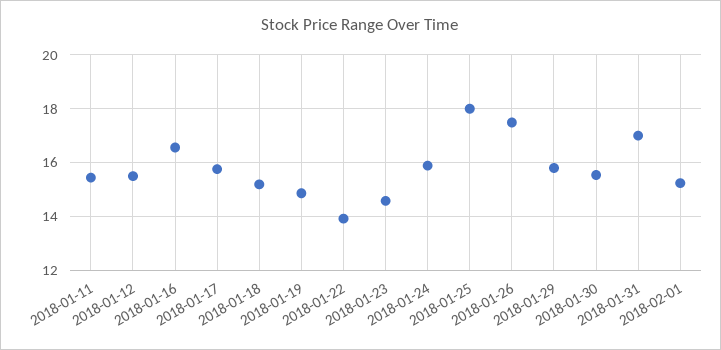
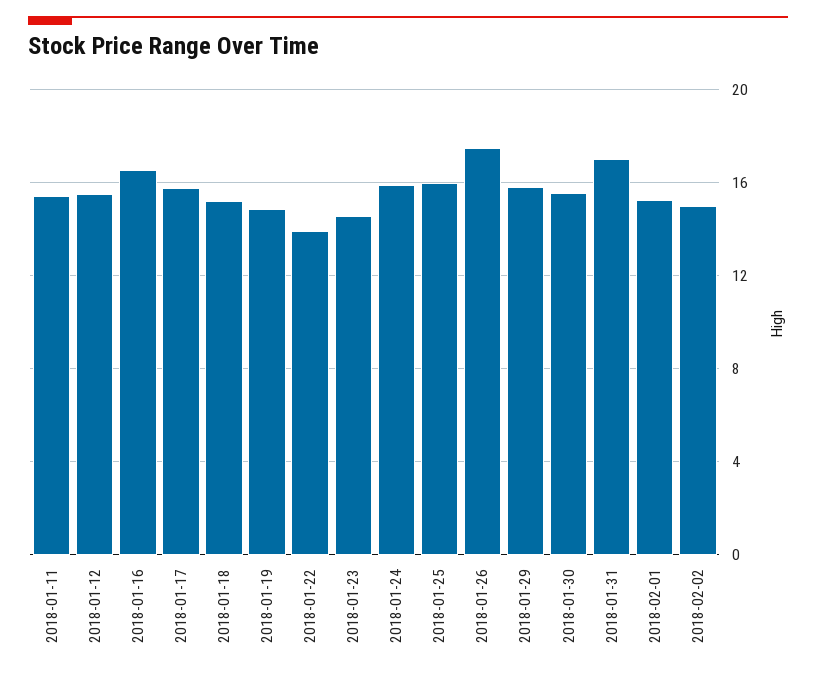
2018-01-25: 18 -> 16
2018-02-02: none -> 15

